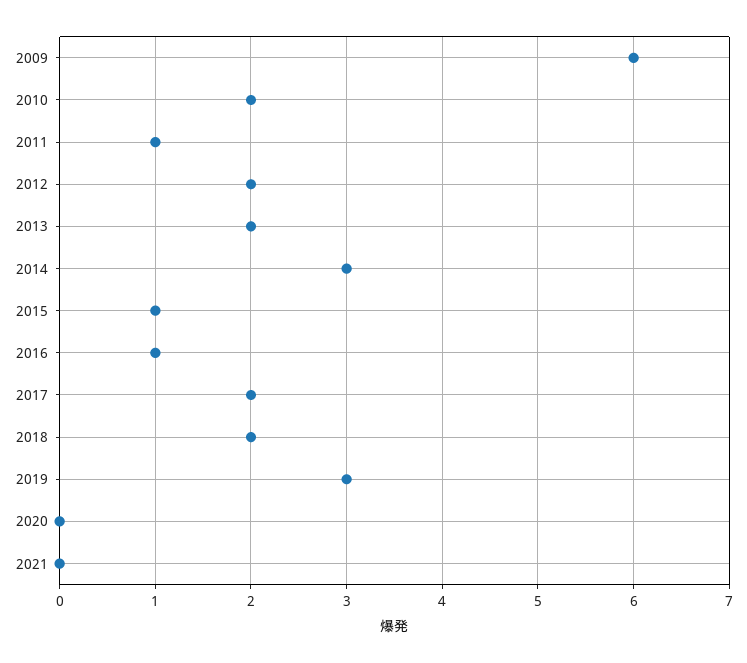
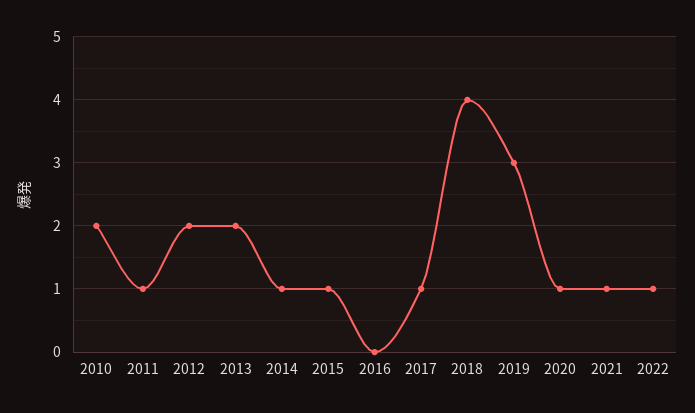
2009: 6 -> none
2014: 3 -> 1
2016: 1 -> 0
2017: 2 -> 1
2018: 2 -> 4
2020: 0 -> 1
2021: 0 -> 1
2022: none -> 1

